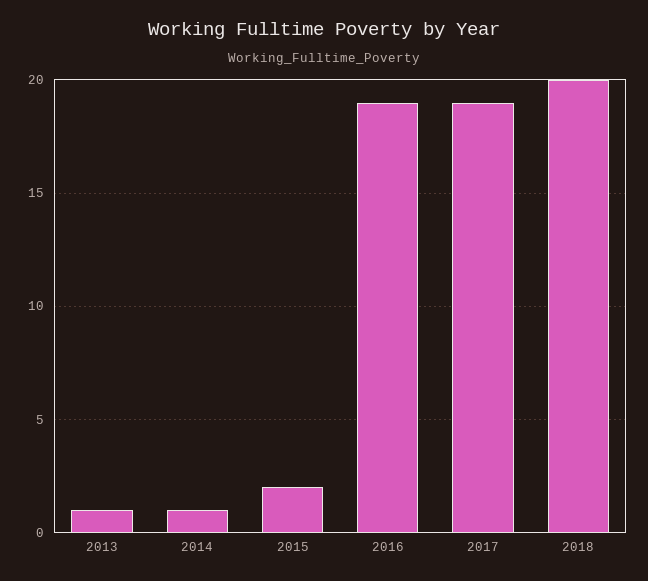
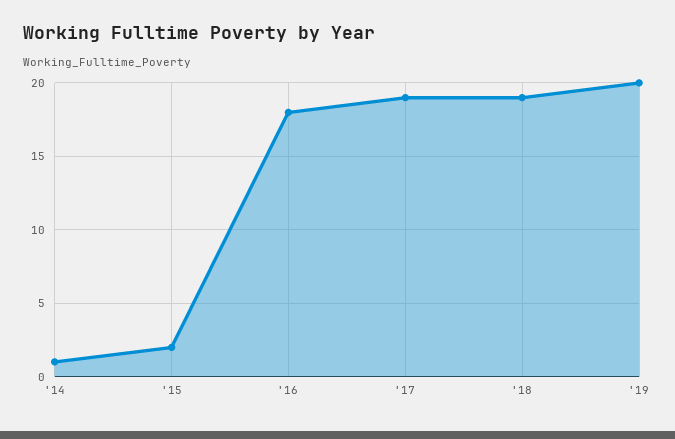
2013: 1 -> none
2016: 19 -> 18
2018: 20 -> 19
'19: none -> 20

